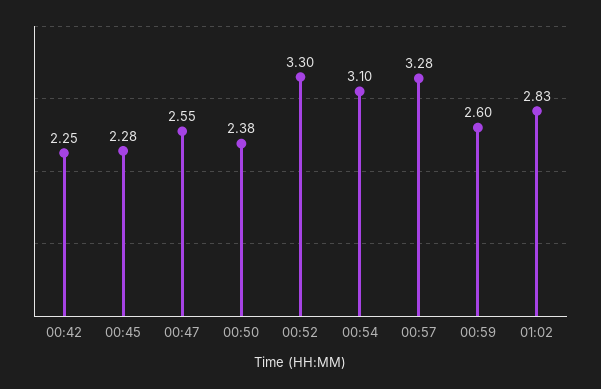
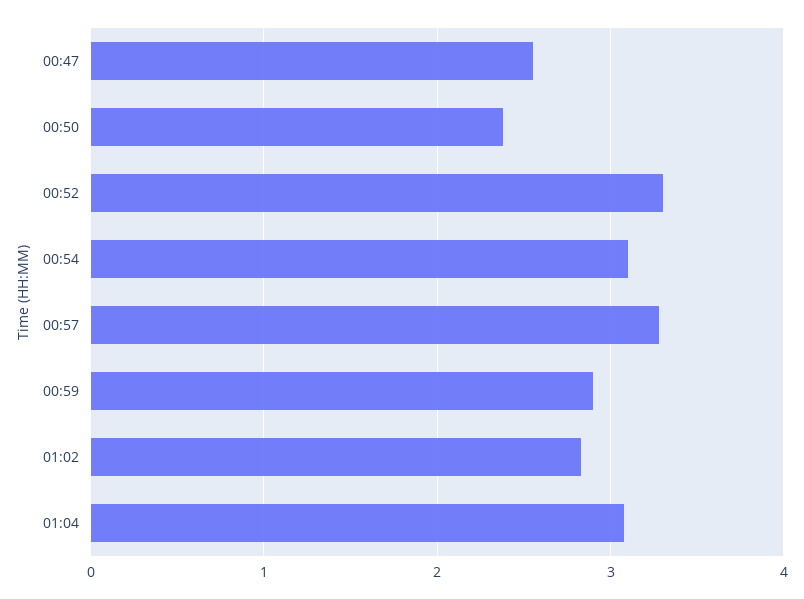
00:42: 2.25 -> none
00:45: 2.28 -> none
00:59: 2.6 -> 2.9
01:04: none -> 3.1

